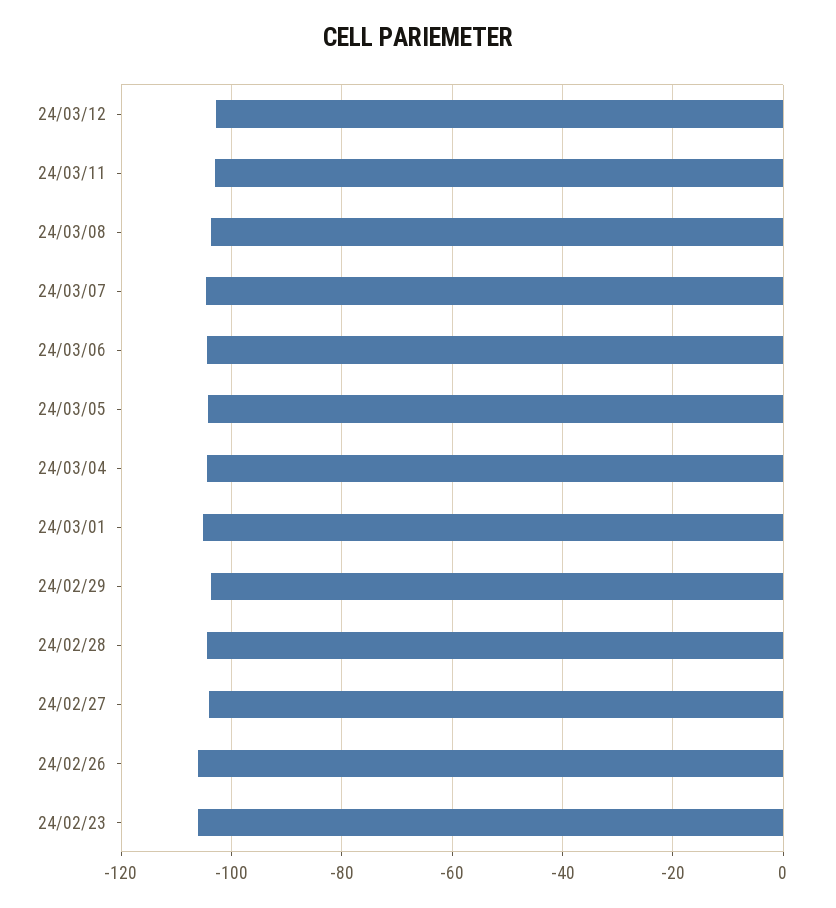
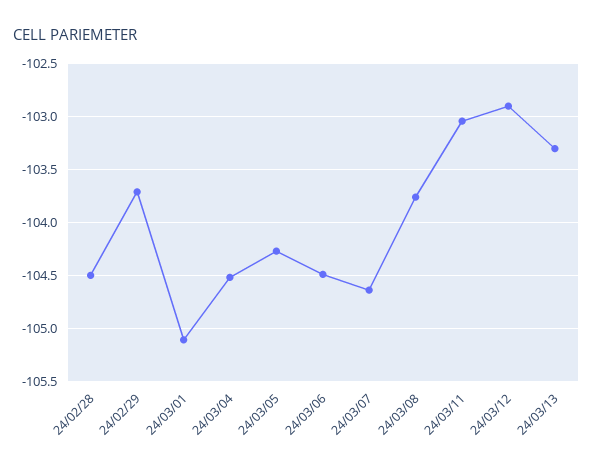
24/02/27: -104 -> none
24/02/26: -106 -> none
24/02/23: -106 -> none
24/03/13: none -> -103.3

